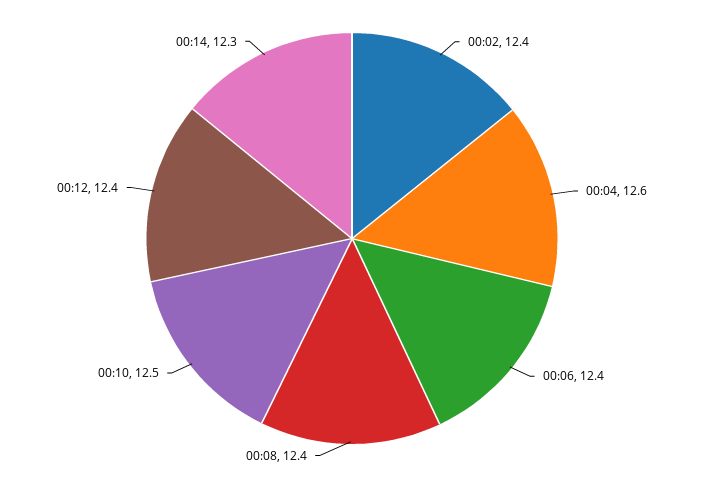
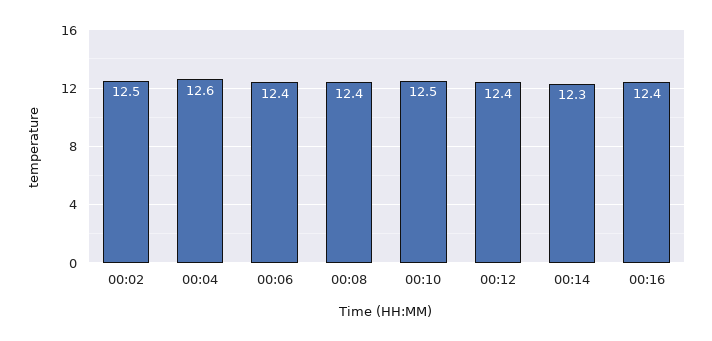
00:02: 12.4 -> 12.5
00:16: none -> 12.4

